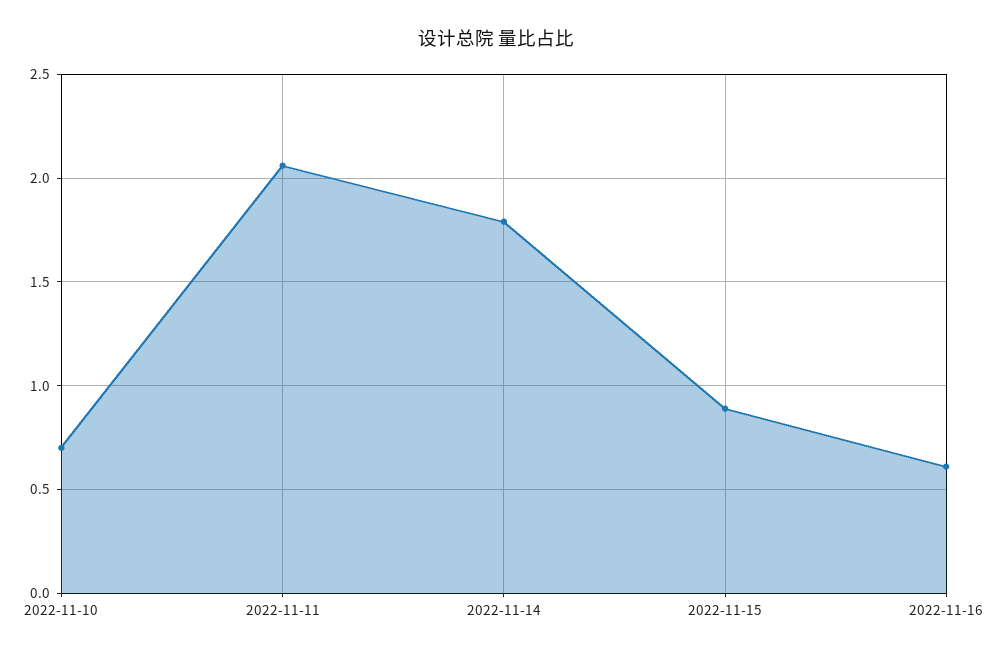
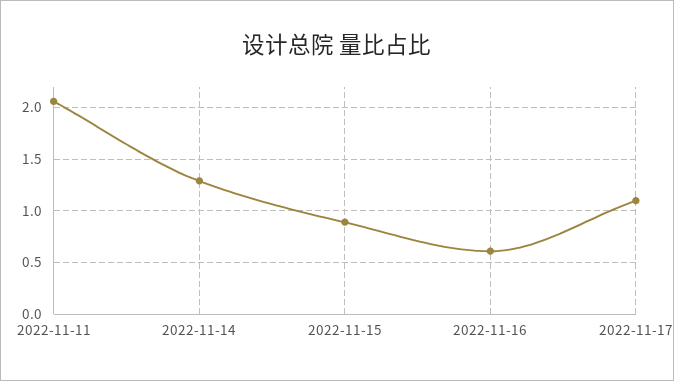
2022-11-10: 0.7 -> none
2022-11-14: 1.8 -> 1.3
2022-11-17: none -> 1.1

